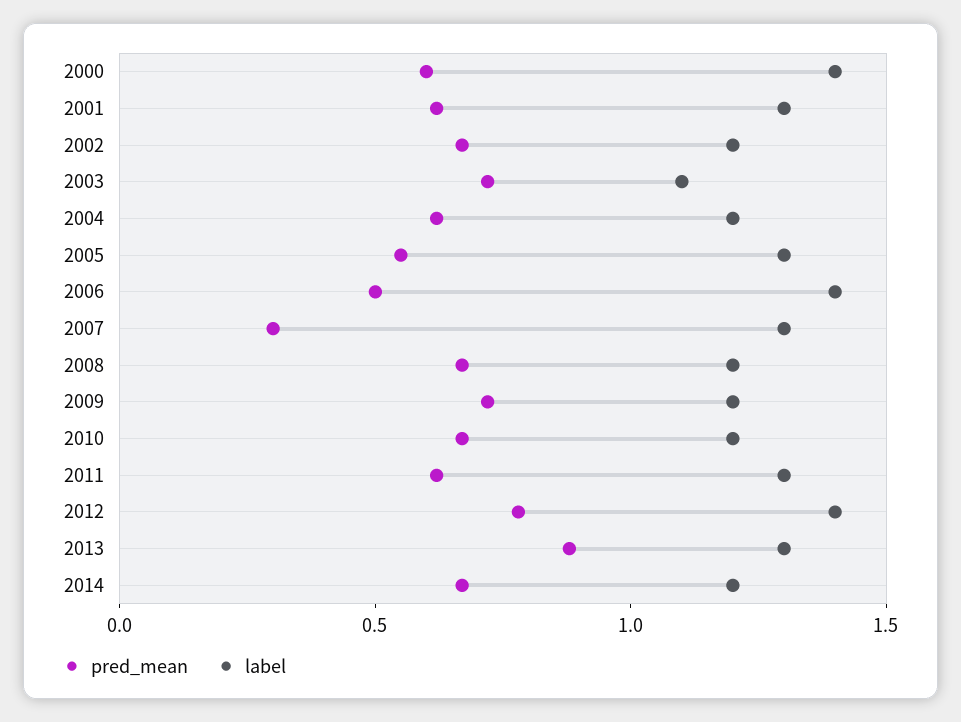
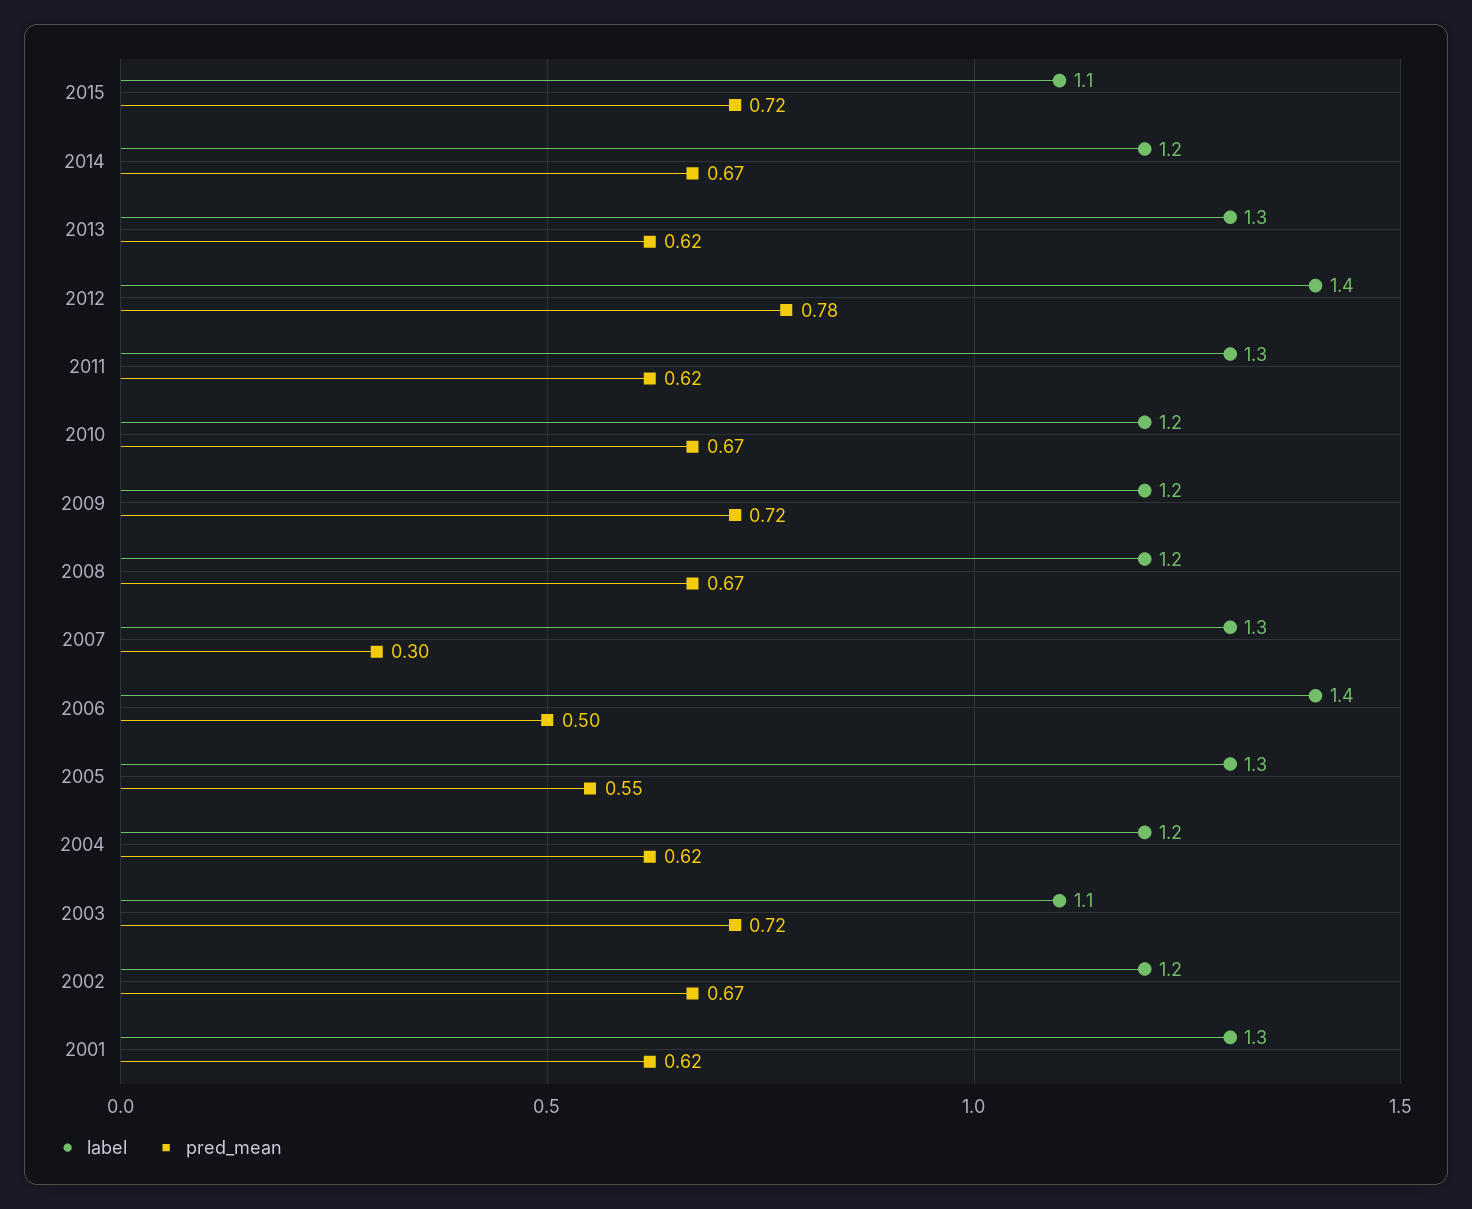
pred_mean, 2000: 0.6 -> none
label, 2000: 1.4 -> none
pred_mean, 2013: 0.9 -> 0.62
label, 2015: none -> 1.1
pred_mean, 2015: none -> 0.72

